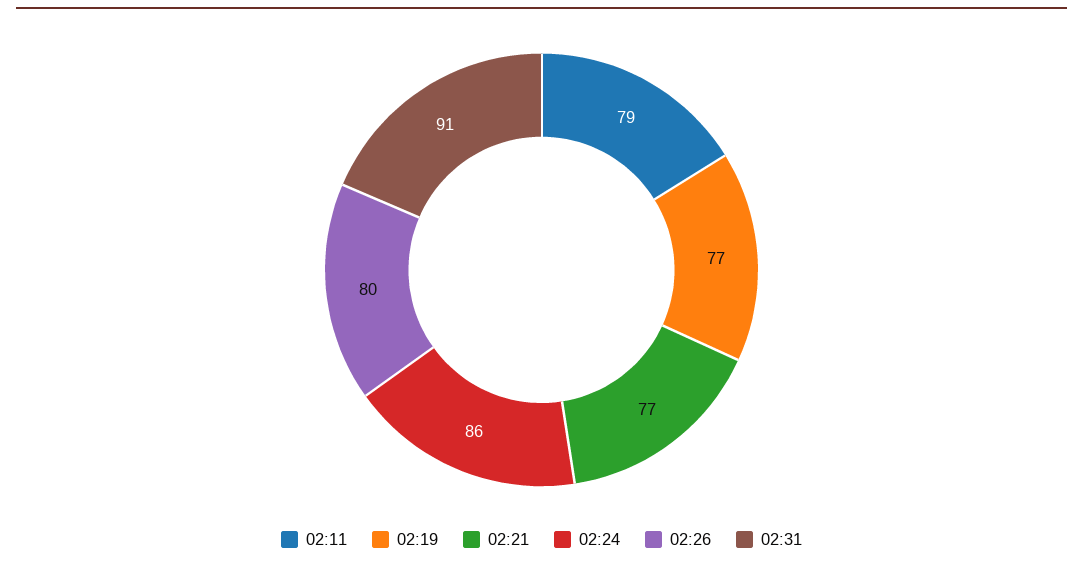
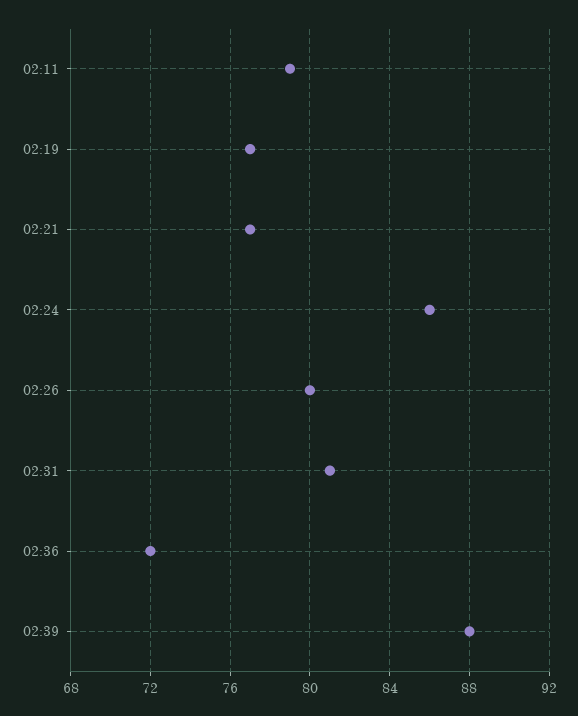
02:31: 91 -> 81
02:36: none -> 72
02:39: none -> 88

